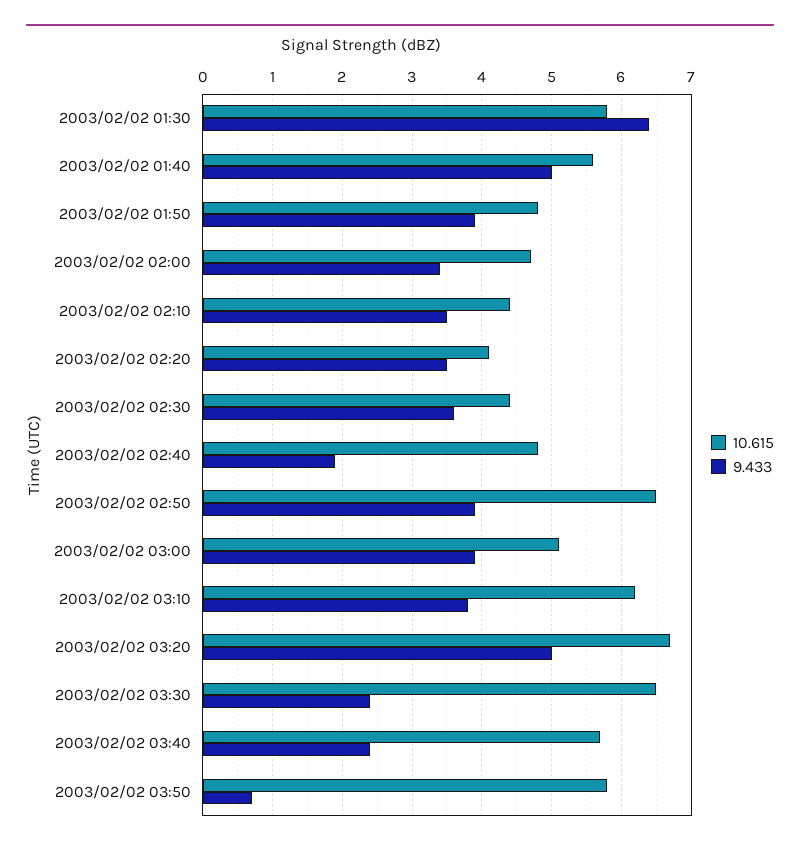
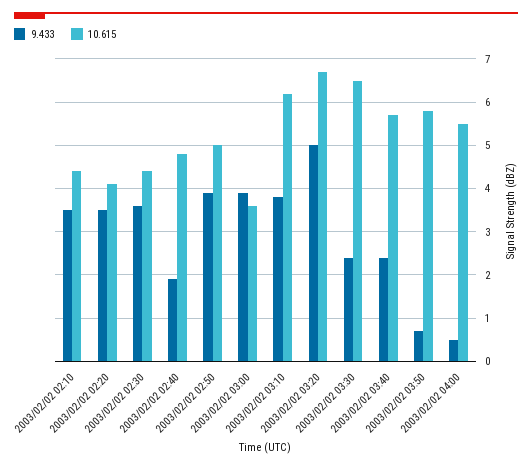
10.615, 2003/02/02 01:30: 5.8 -> none
9.433, 2003/02/02 01:30: 6.4 -> none
10.615, 2003/02/02 01:40: 5.6 -> none
9.433, 2003/02/02 01:40: 5 -> none
10.615, 2003/02/02 01:50: 4.8 -> none
9.433, 2003/02/02 01:50: 3.9 -> none
10.615, 2003/02/02 02:00: 4.7 -> none
9.433, 2003/02/02 02:00: 3.4 -> none
10.615, 2003/02/02 02:50: 6.5 -> 5
10.615, 2003/02/02 03:00: 5.1 -> 3.5
9.433, 2003/02/02 04:00: none -> 0.5
10.615, 2003/02/02 04:00: none -> 5.5

